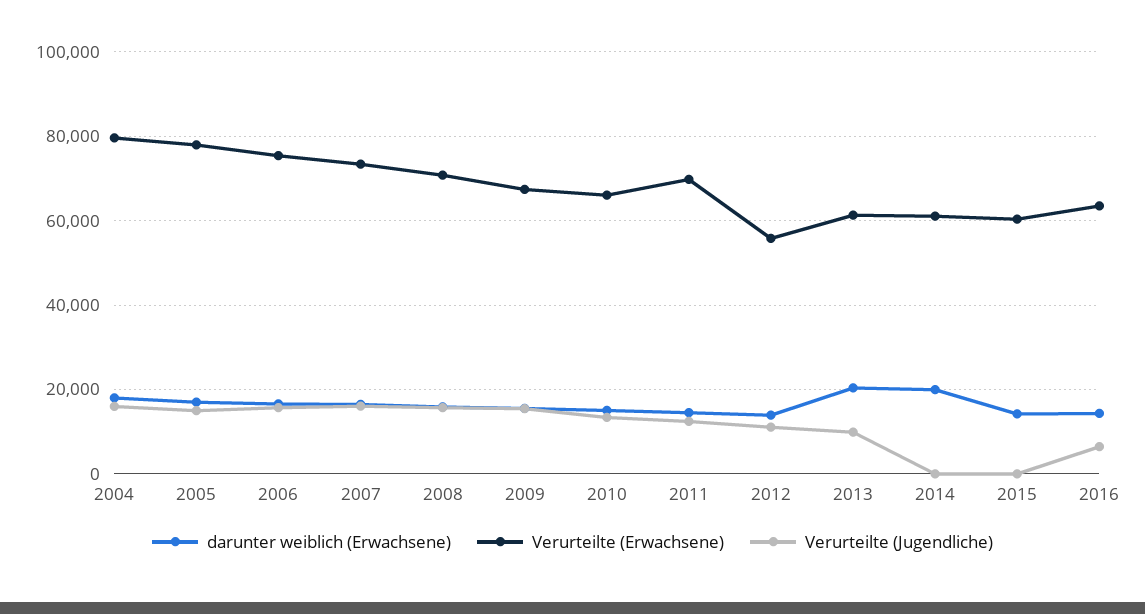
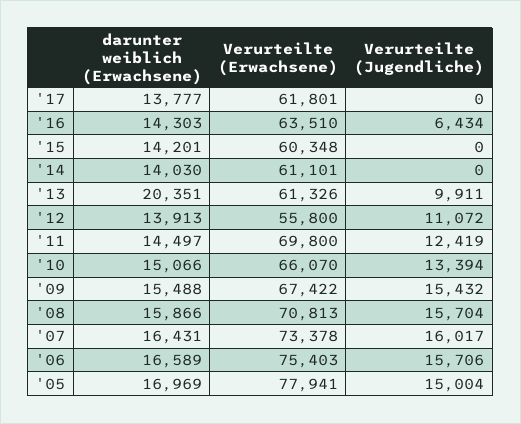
darunter weiblich (Erwachsene), 2004: 18000 -> none
Verurteilte (Erwachsene), 2004: 80000 -> none
Verurteilte (Jugendliche), 2004: 16000 -> none
darunter weiblich (Erwachsene), 2014: 20000 -> 14030
darunter weiblich (Erwachsene), '17: none -> 13777
Verurteilte (Erwachsene), '17: none -> 61801
Verurteilte (Jugendliche), '17: none -> 0

